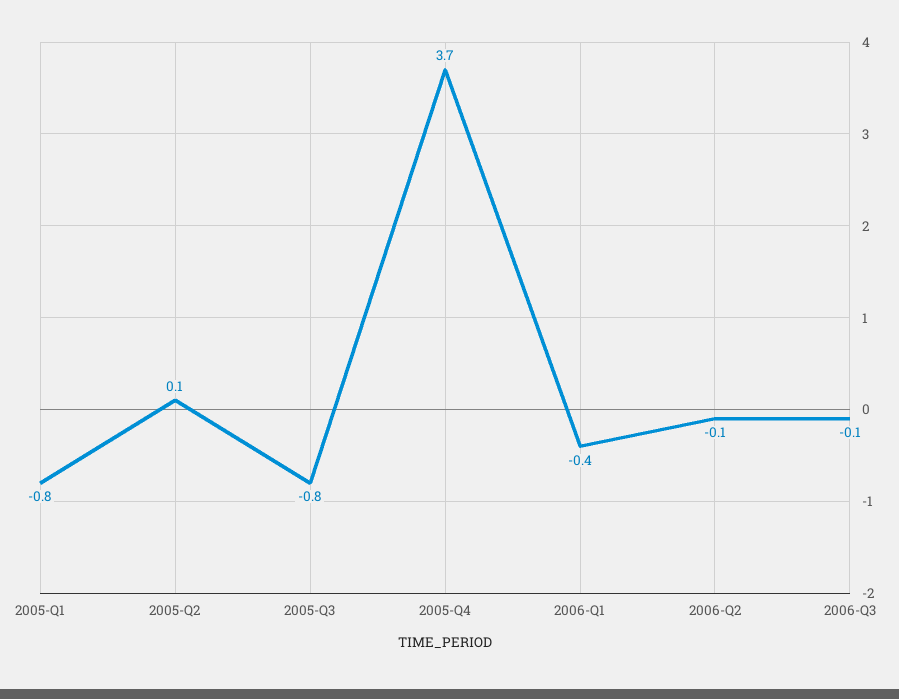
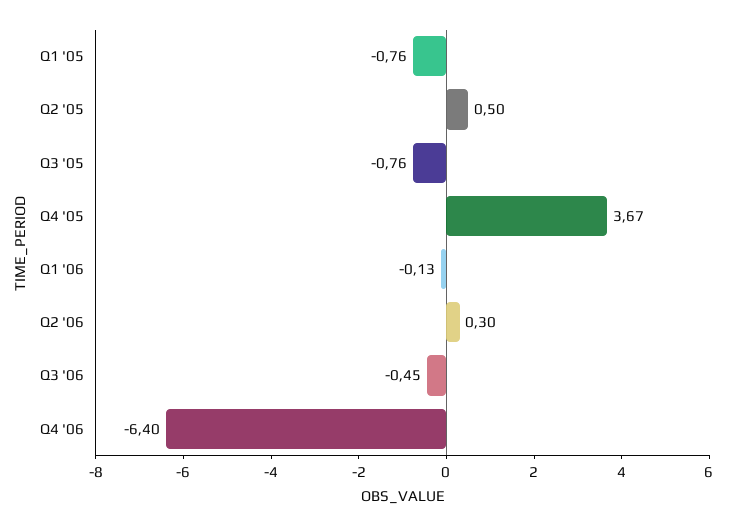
2005-Q2: 0.1 -> 0.5
2006-Q1: -0.4 -> -0.13
2006-Q2: -0.1 -> 0.3
2006-Q3: -0.1 -> -0.45
Q4 '06: none -> -6.4

